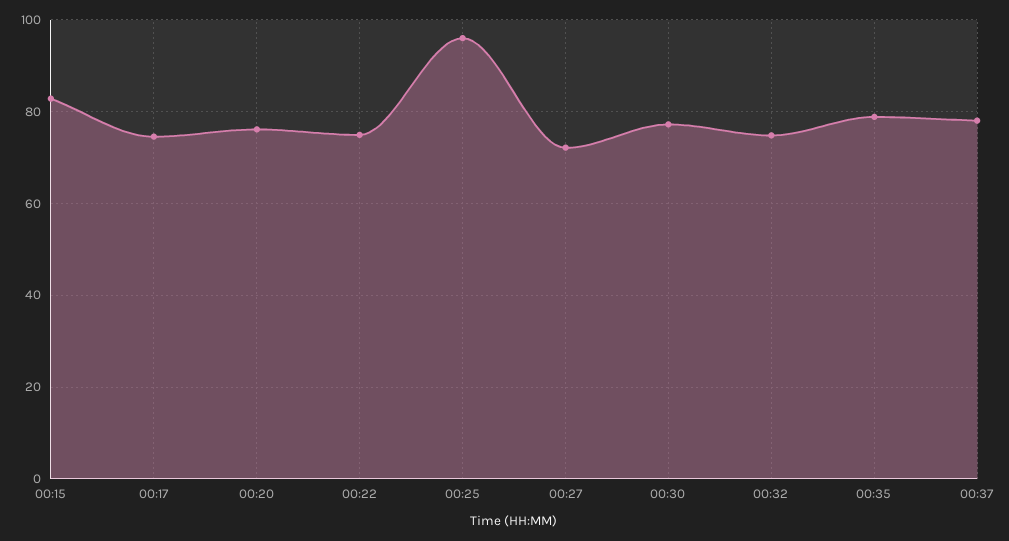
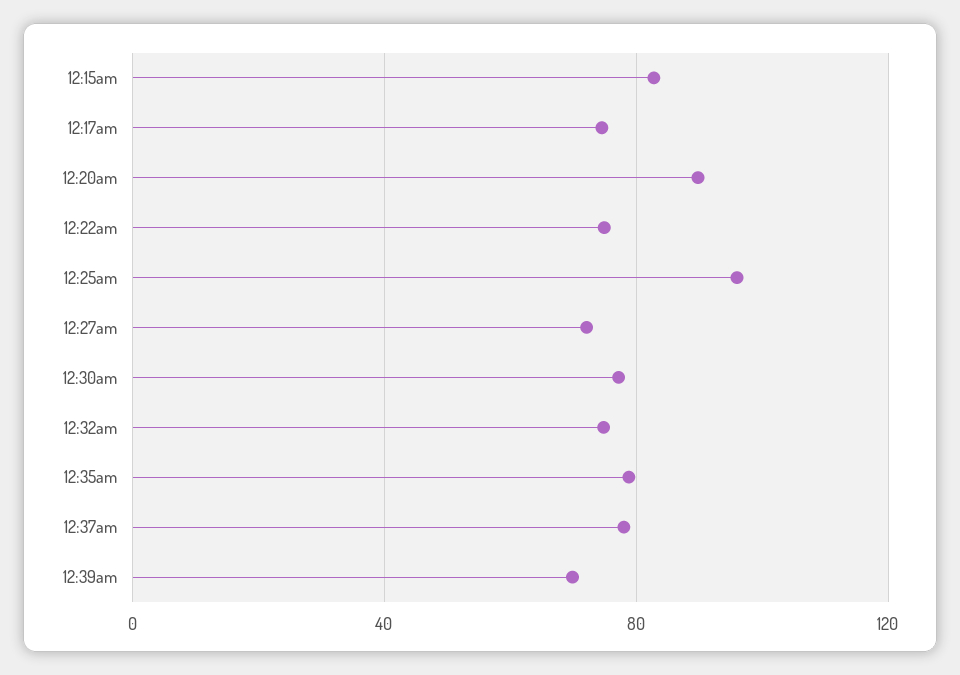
00:20: 76 -> 90
12:39am: none -> 70

